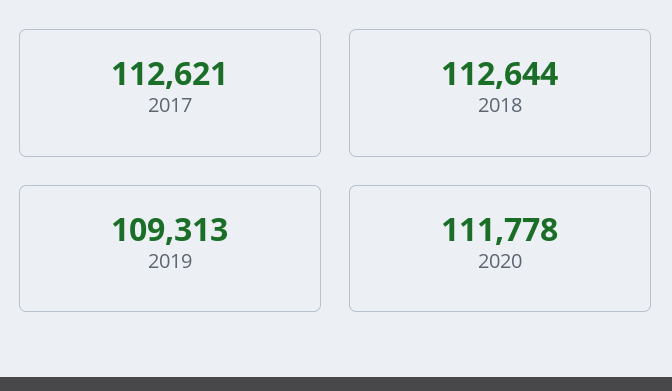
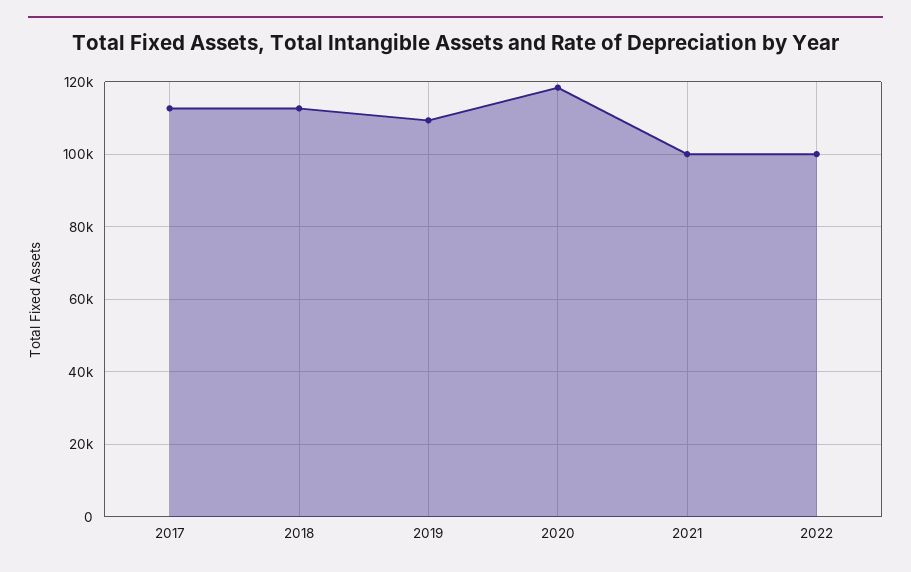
2020: 111778 -> 118000
2021: none -> 100000
2022: none -> 100000

